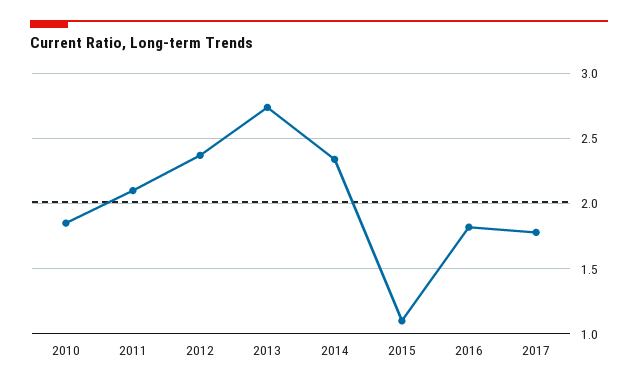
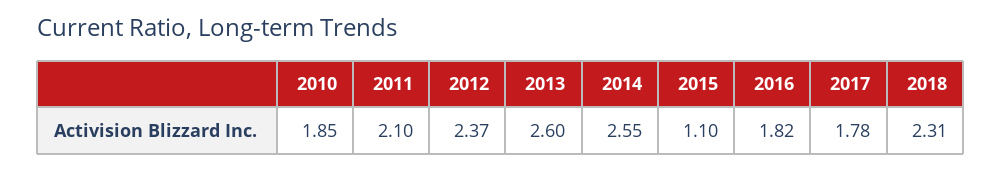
2013: 2.75 -> 2.6
2014: 2.35 -> 2.55
2018: none -> 2.31

